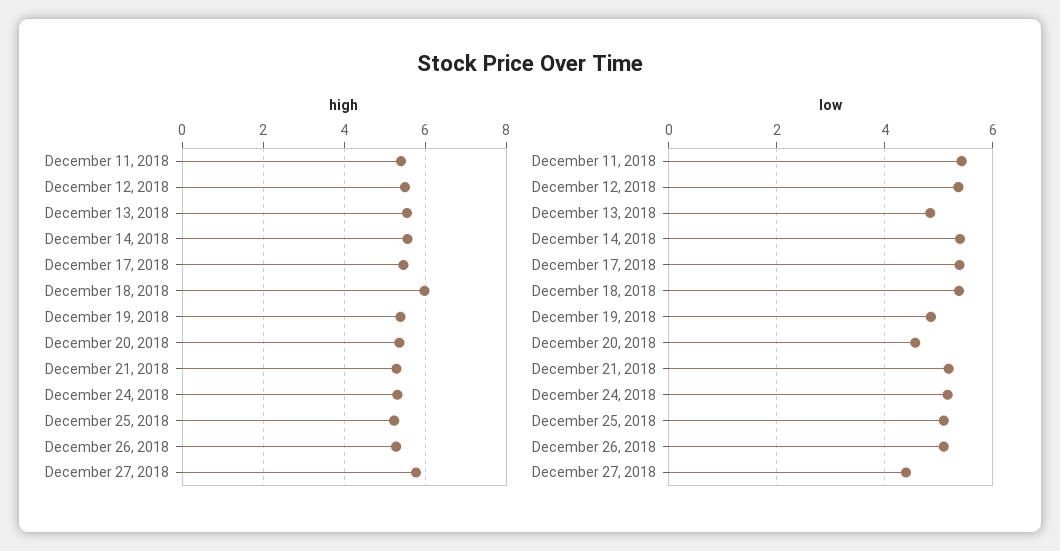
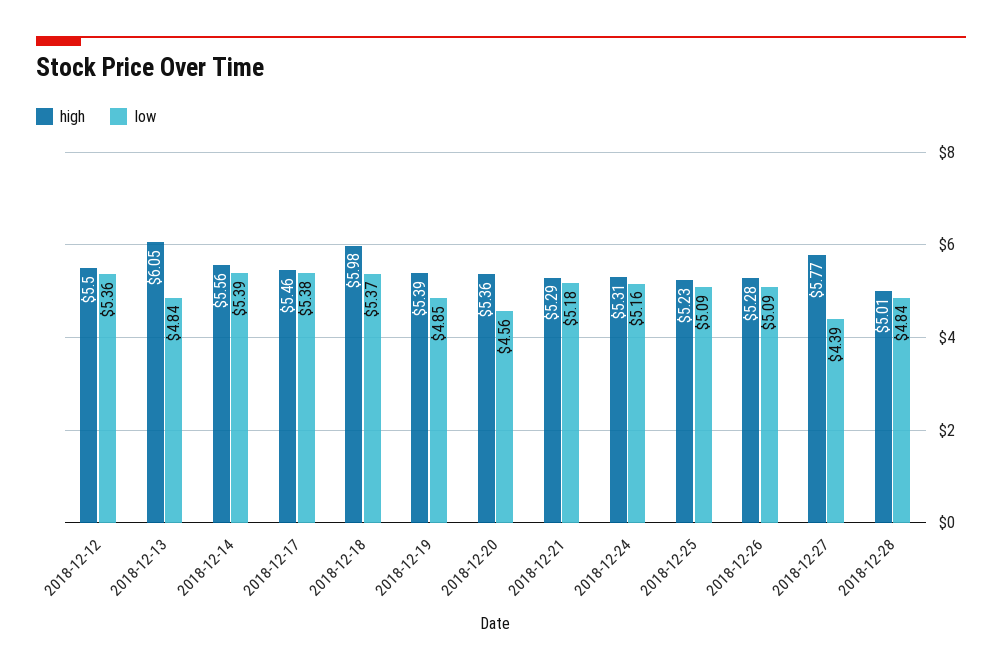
high, December 11, 2018: 5.4 -> none
high, December 13, 2018: 5.6 -> 6.05
low, December 11, 2018: 5.4 -> none
high, 2018-12-28: none -> 5.01
low, 2018-12-28: none -> 4.84

